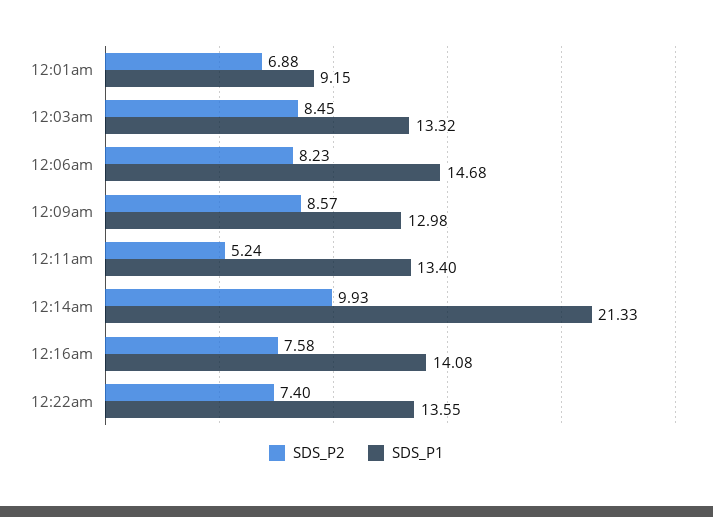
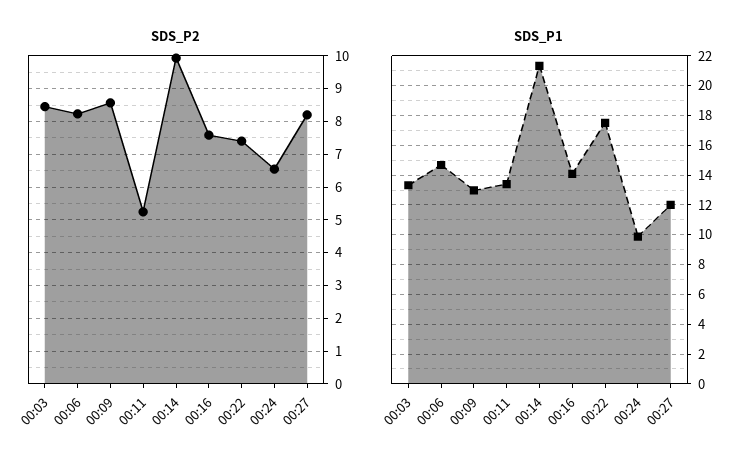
SDS_P2, 12:01am: 6.88 -> none
SDS_P1, 12:01am: 9.15 -> none
SDS_P1, 12:22am: 13.55 -> 17.5
SDS_P2, 00:24: none -> 6.6
SDS_P2, 00:27: none -> 8.2
SDS_P1, 00:24: none -> 10
SDS_P1, 00:27: none -> 12

